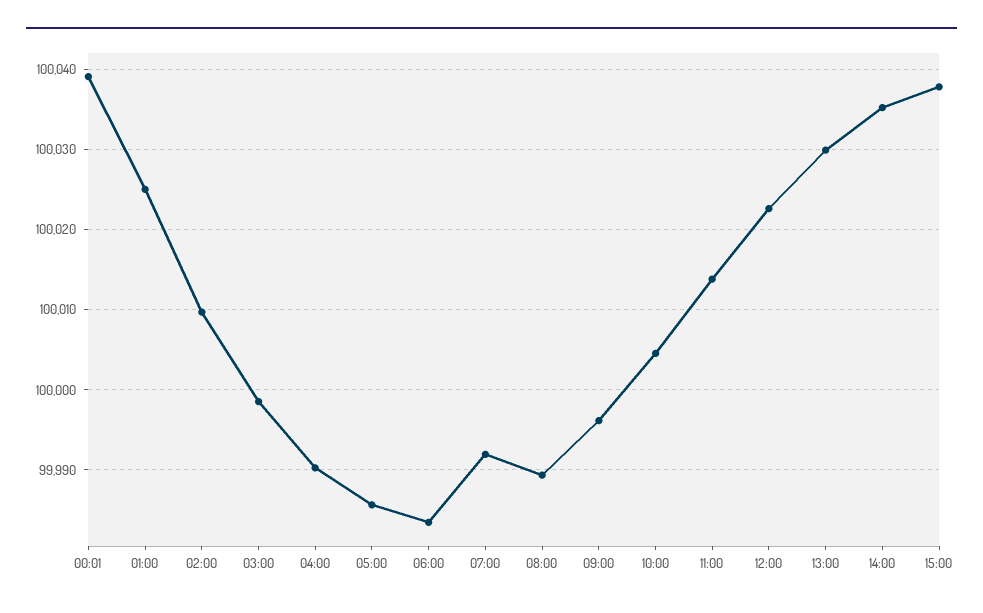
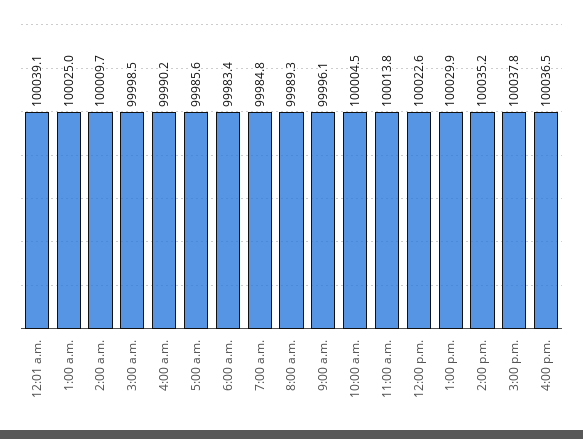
07:00: 99992 -> 99984.8
4:00 p.m.: none -> 100036.5

